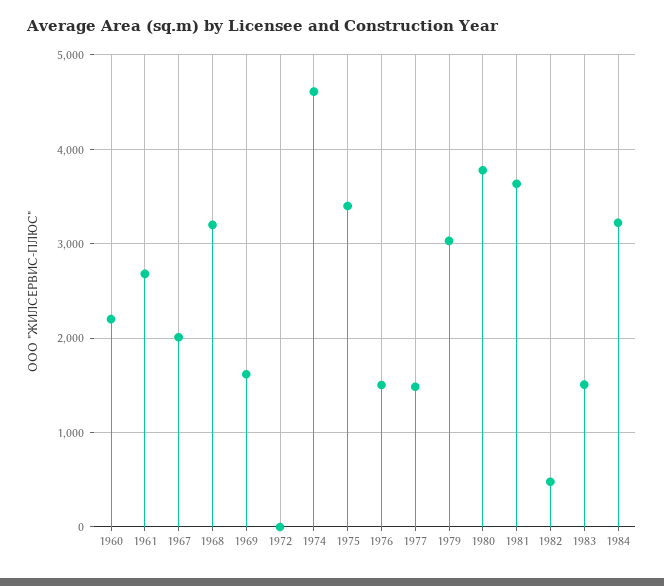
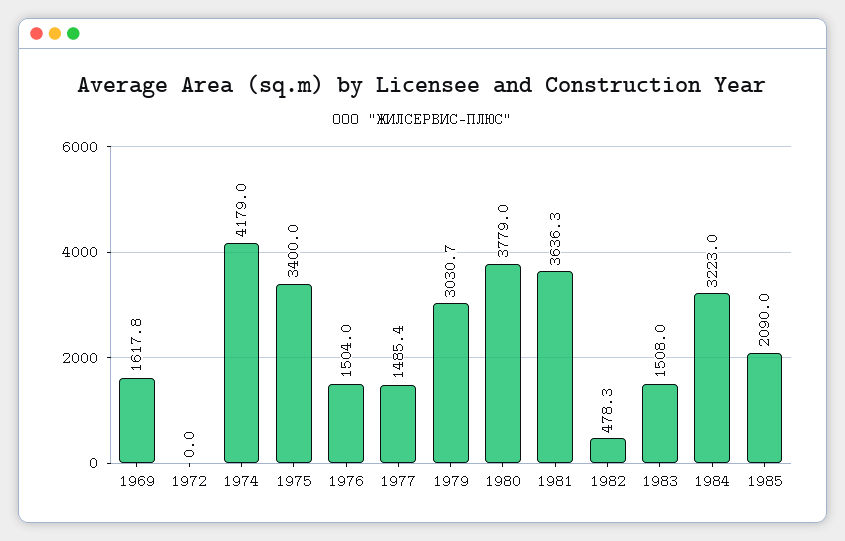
1960: 2200 -> none
1961: 2700 -> none
1967: 2000 -> none
1968: 3200 -> none
1974: 4600 -> 4179
1985: none -> 2090

